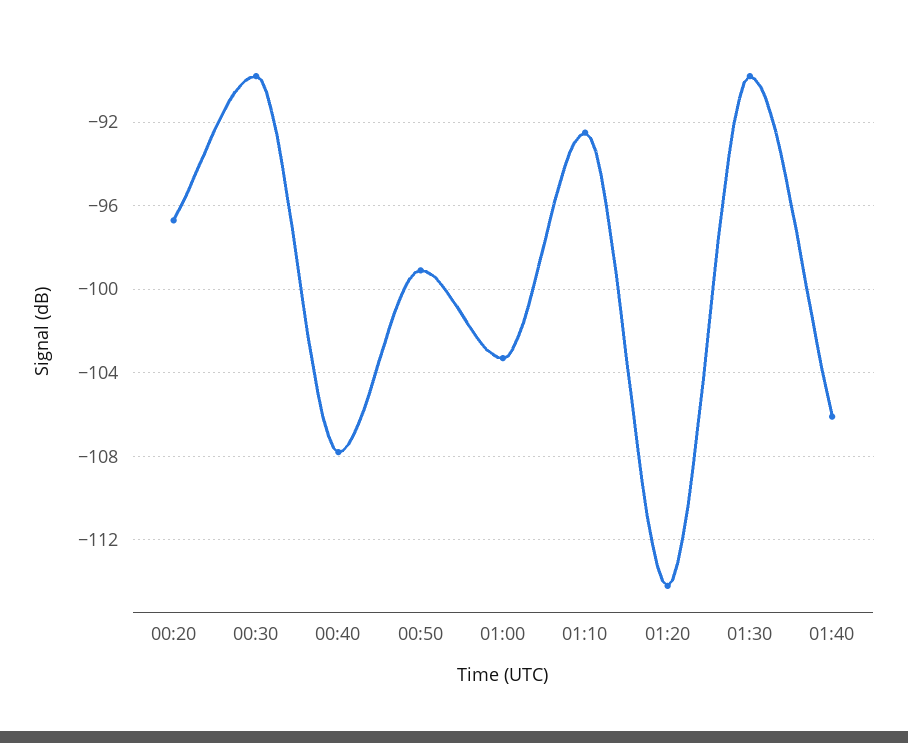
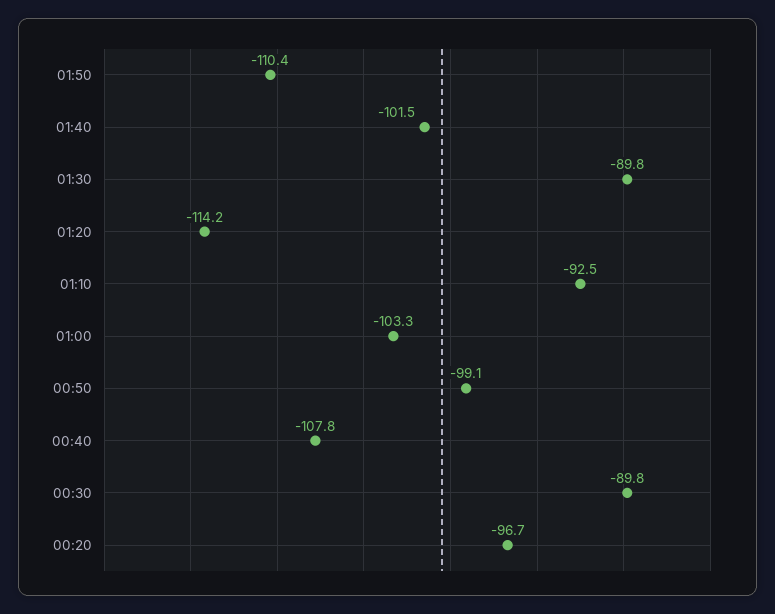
01:40: -106 -> -101.5
01:50: none -> -110.4

